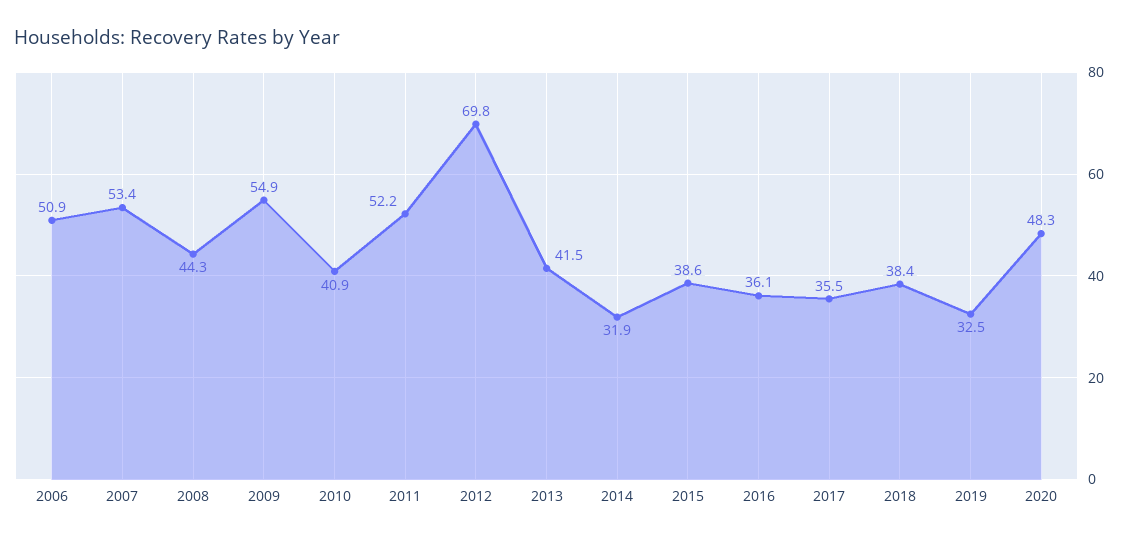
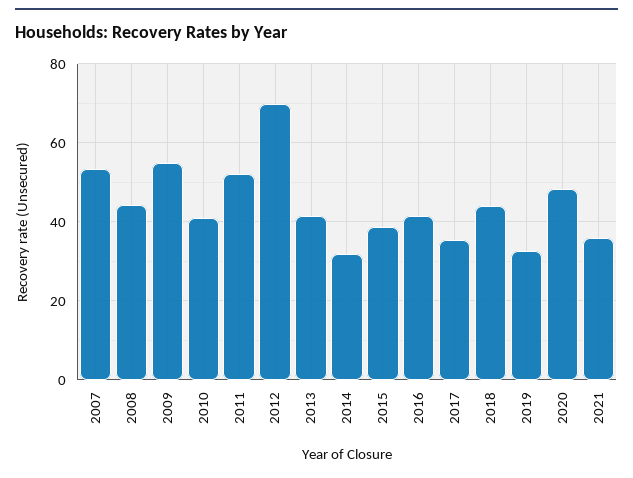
2006: 50.9 -> none
2016: 36.1 -> 42
2018: 38.4 -> 44
2021: none -> 36

